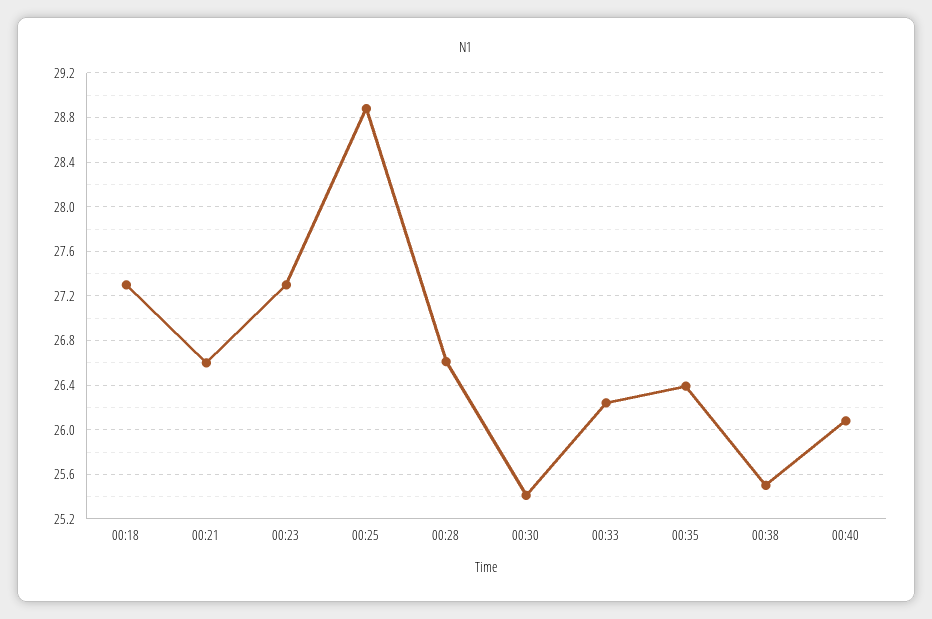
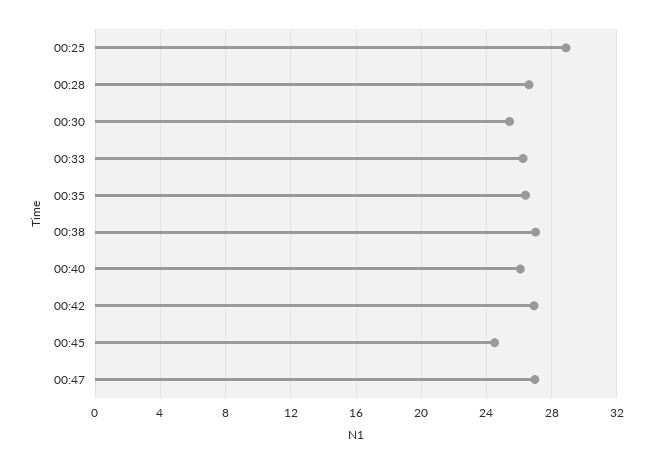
00:18: 27.3 -> none
00:21: 26.6 -> none
00:23: 27.3 -> none
00:38: 25.5 -> 27
00:42: none -> 27
00:45: none -> 24.5
00:47: none -> 27

